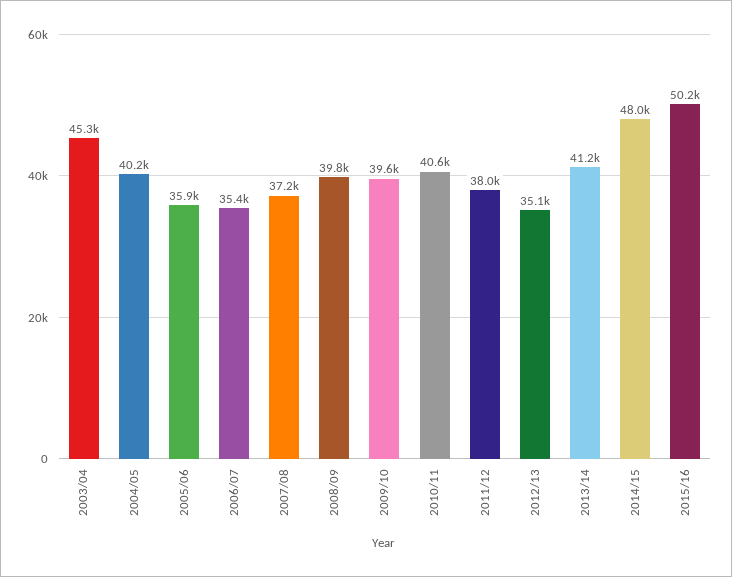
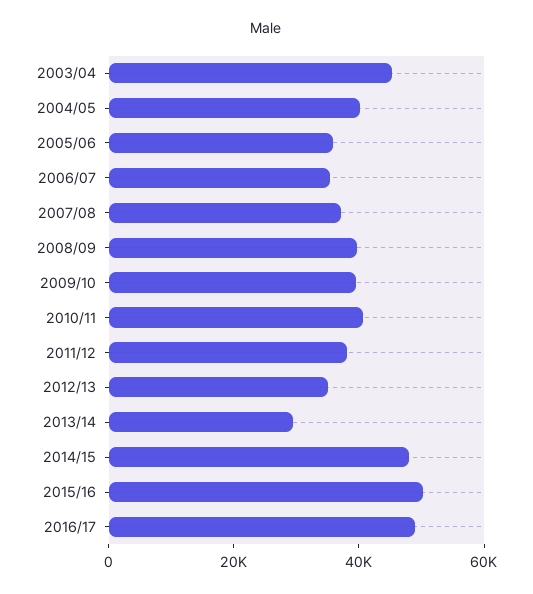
2013/14: 41200 -> 30000
2016/17: none -> 50000

